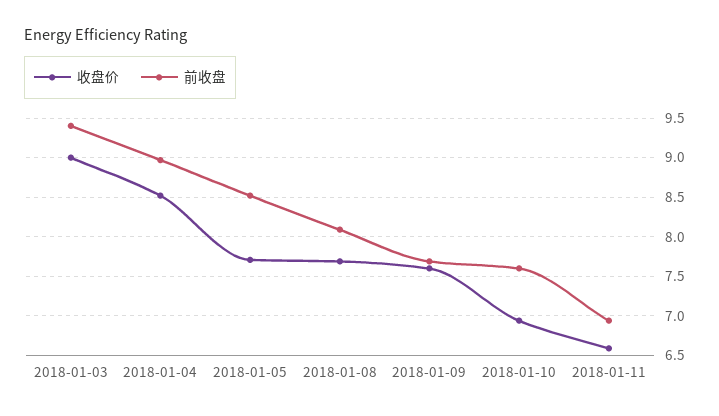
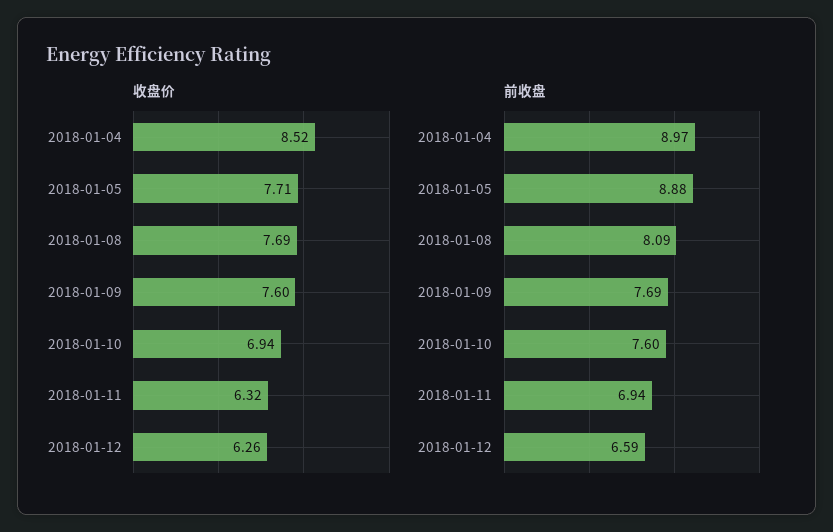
收盘价, 2018-01-03: 9 -> none
前收盘, 2018-01-03: 9.4 -> none
前收盘, 2018-01-05: 8.5 -> 8.88
收盘价, 2018-01-11: 6.6 -> 6.32
收盘价, 2018-01-12: none -> 6.26
前收盘, 2018-01-12: none -> 6.59

